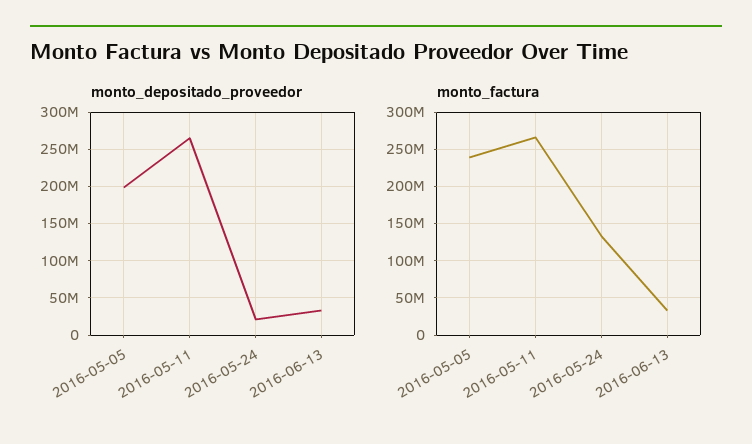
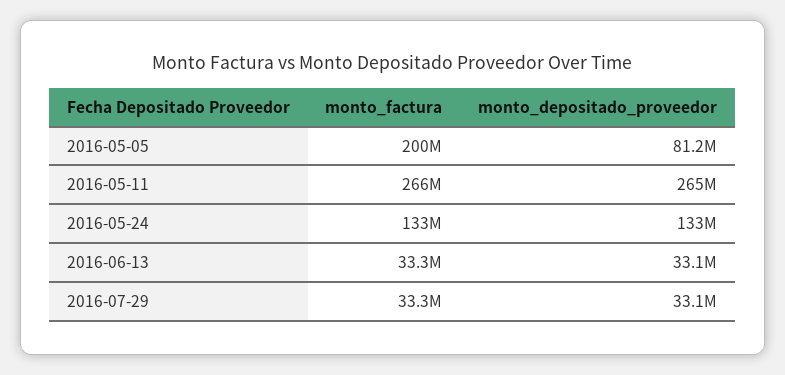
monto_depositado_proveedor, 2016-05-05: 200000000 -> 81200000
monto_depositado_proveedor, 2016-05-24: 20000000 -> 133000000
monto_factura, 2016-05-05: 240000000 -> 200000000
monto_factura, 2016-07-29: none -> 33300000
monto_depositado_proveedor, 2016-07-29: none -> 33100000

